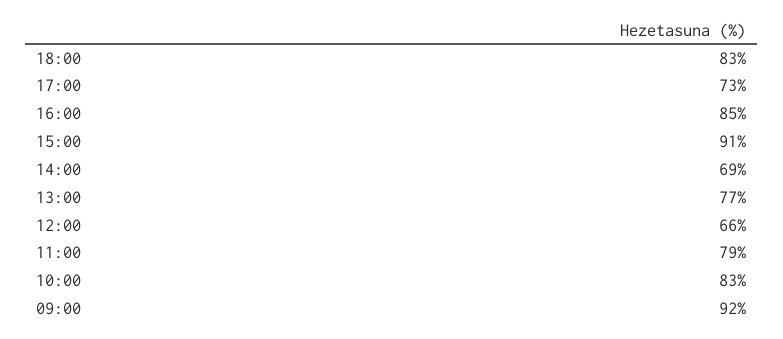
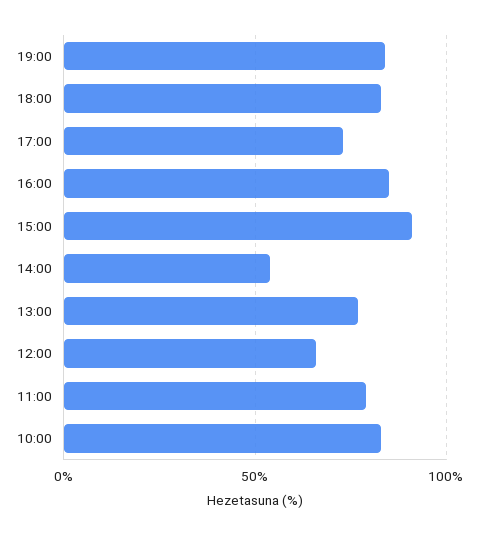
14:00: 69 -> 55
09:00: 92 -> none
19:00: none -> 85

